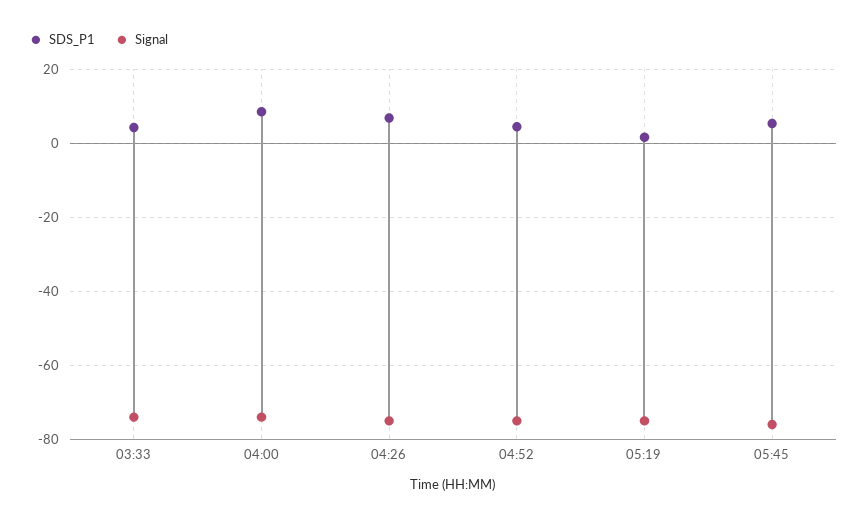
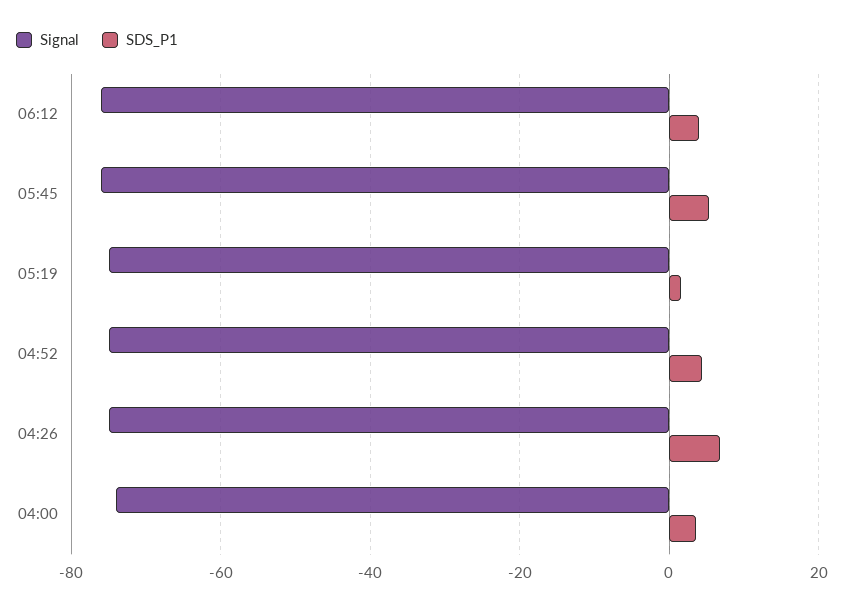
SDS_P1, 03:33: 4 -> none
Signal, 03:33: -74 -> none
SDS_P1, 04:00: 8 -> 4
Signal, 06:12: none -> -76
SDS_P1, 06:12: none -> 4

